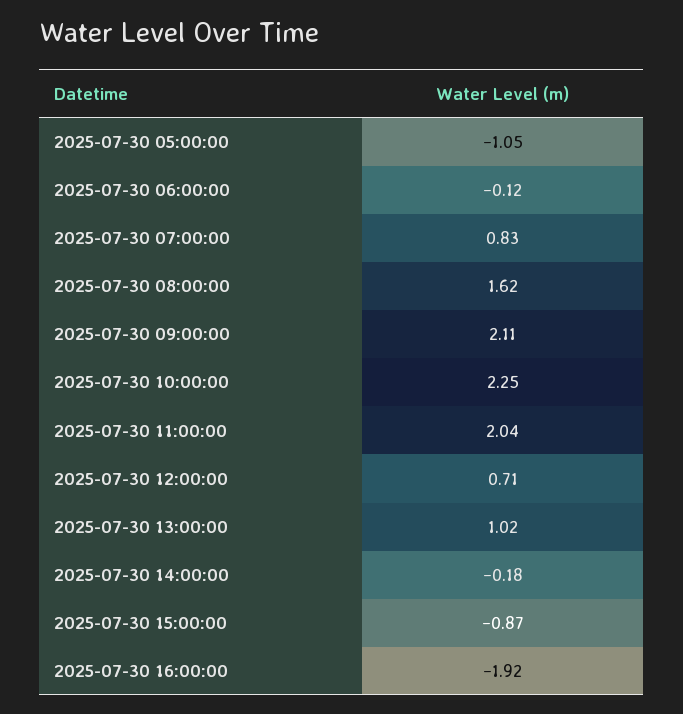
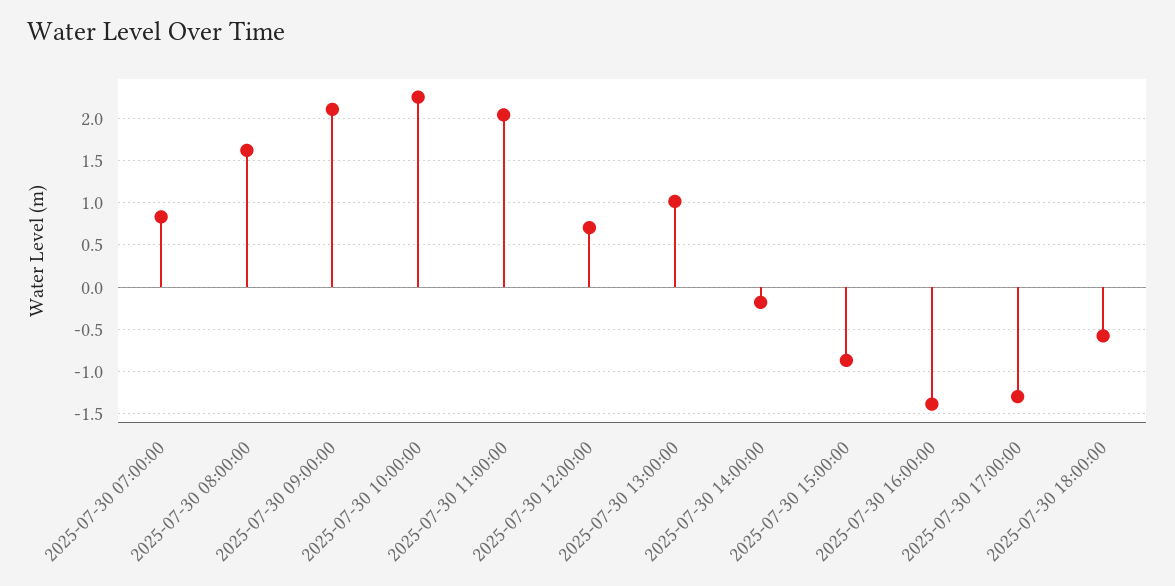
2025-07-30 05:00:00: -1.05 -> none
2025-07-30 06:00:00: -0.12 -> none
2025-07-30 16:00:00: -1.92 -> -1.4
2025-07-30 17:00:00: none -> -1.3
2025-07-30 18:00:00: none -> -0.6

